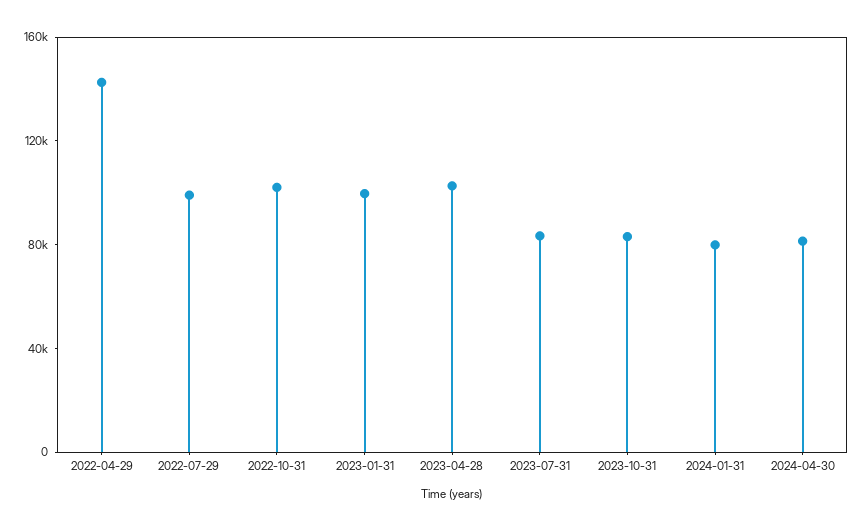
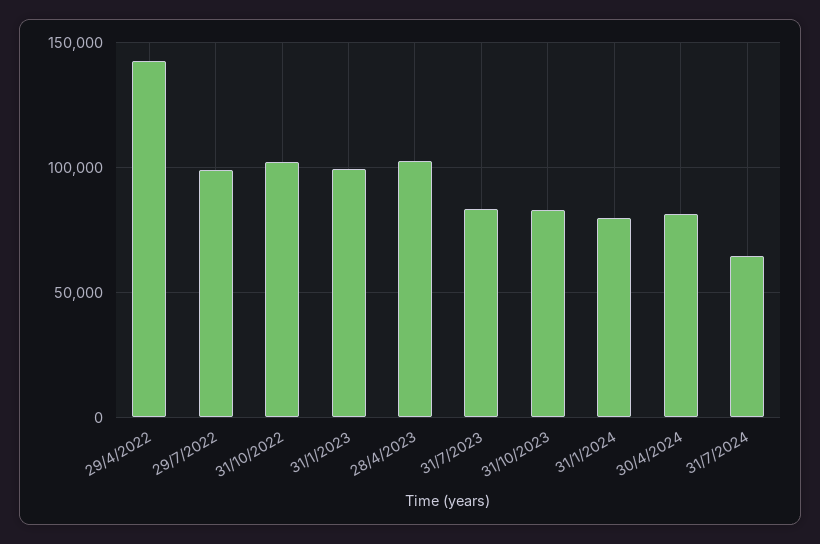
31/7/2024: none -> 65000

